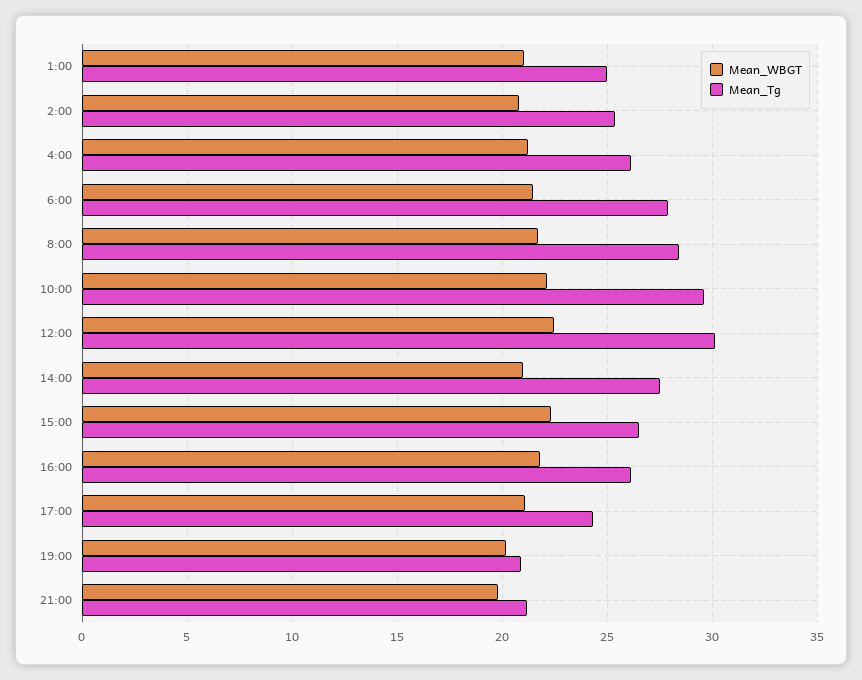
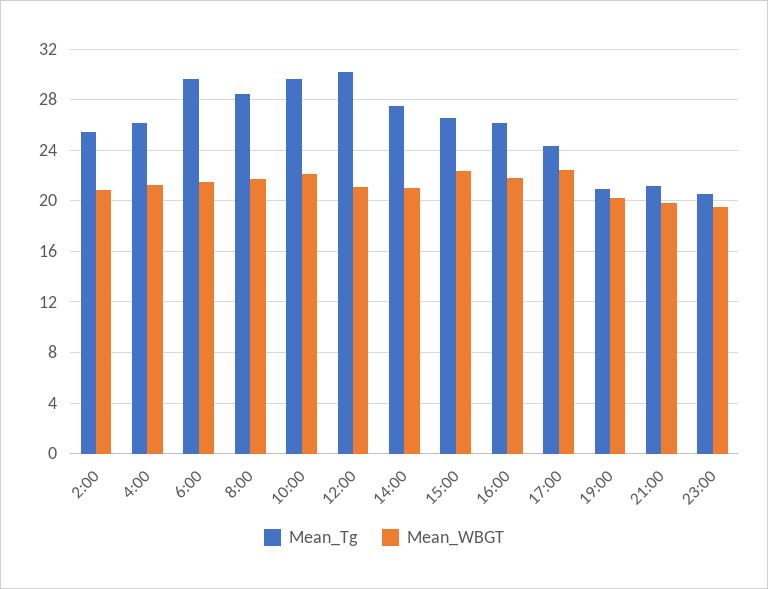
Mean_WBGT, 1:00: 21 -> none
Mean_Tg, 1:00: 25 -> none
Mean_Tg, 6:00: 28 -> 29.5
Mean_WBGT, 12:00: 22.5 -> 21
Mean_WBGT, 17:00: 21 -> 22.5
Mean_Tg, 23:00: none -> 20.5
Mean_WBGT, 23:00: none -> 19.5

